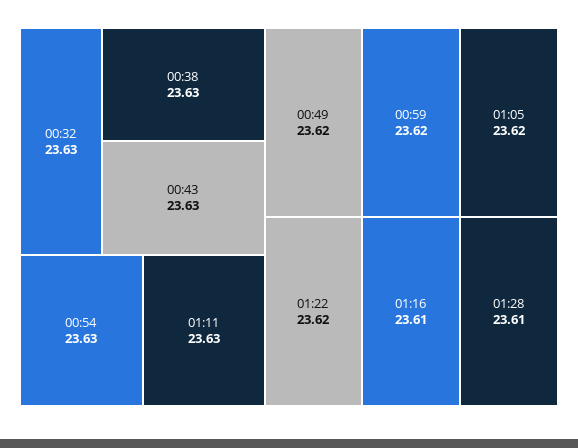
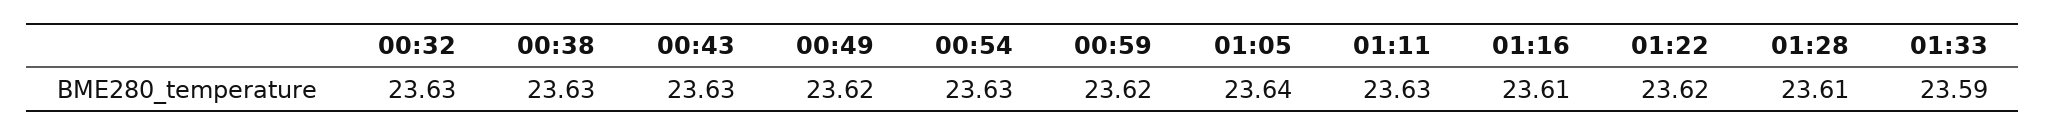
01:05: 23.62 -> 23.64
01:33: none -> 23.59

